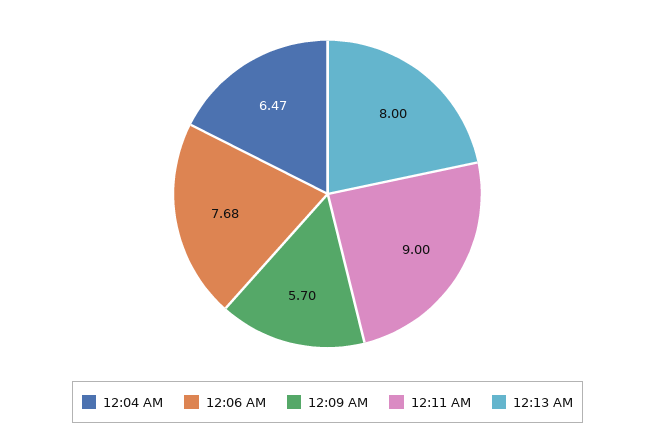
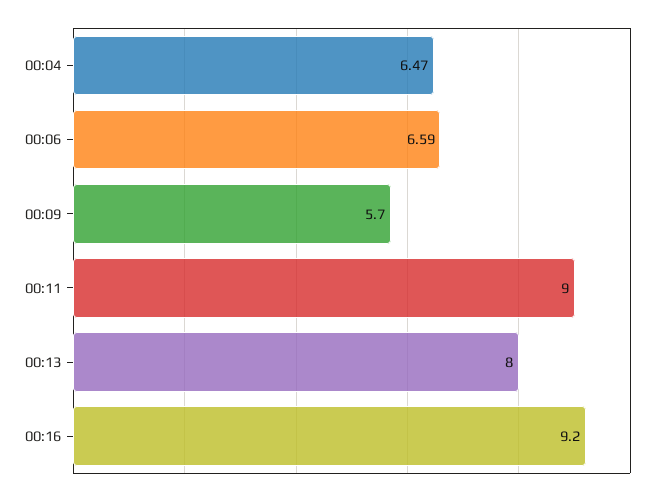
12:06 AM: 7.68 -> 6.59
00:16: none -> 9.2

